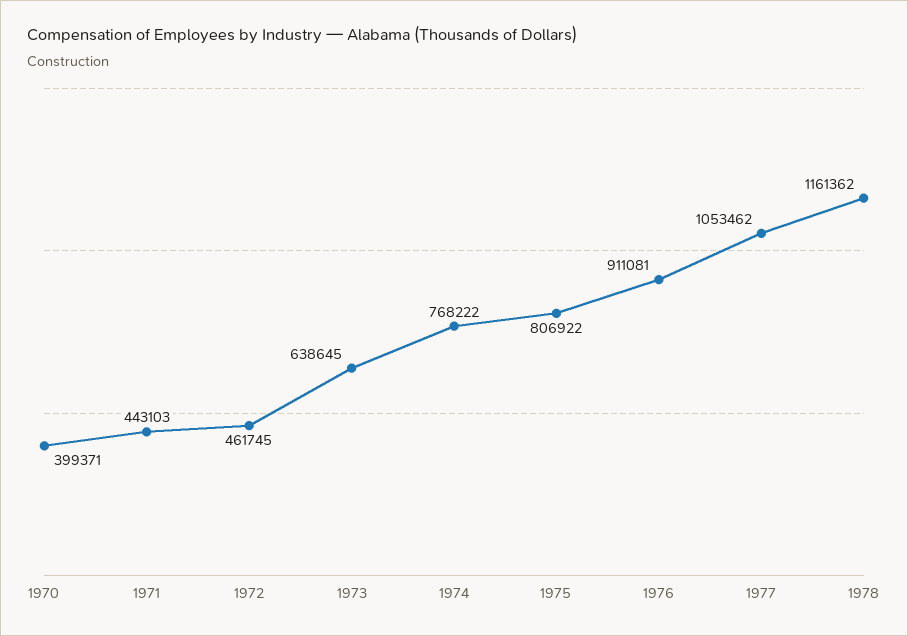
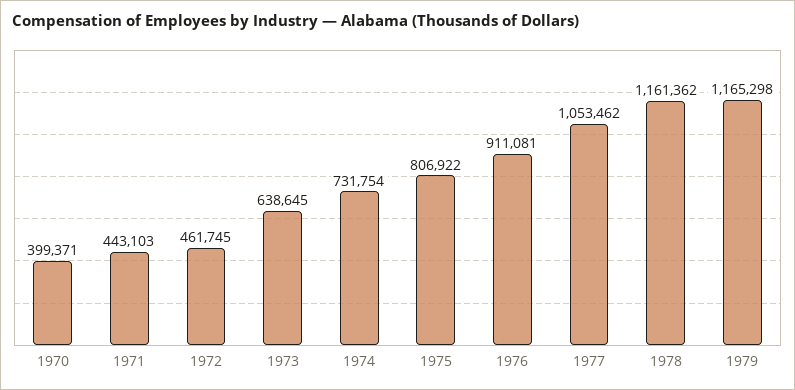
1974: 768222 -> 731754
1979: none -> 1165298

